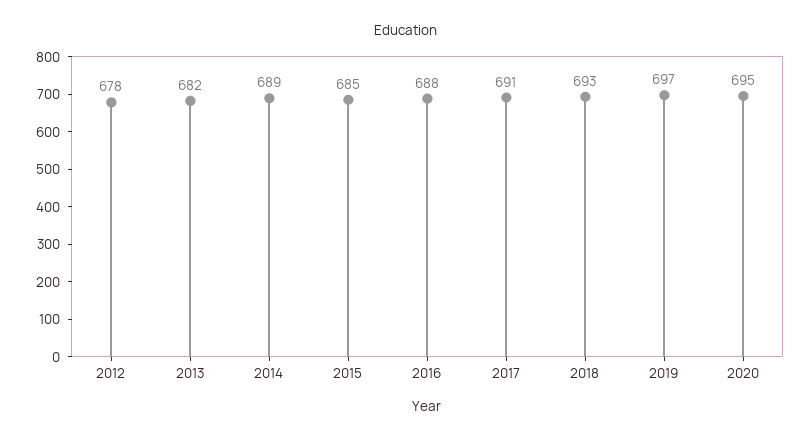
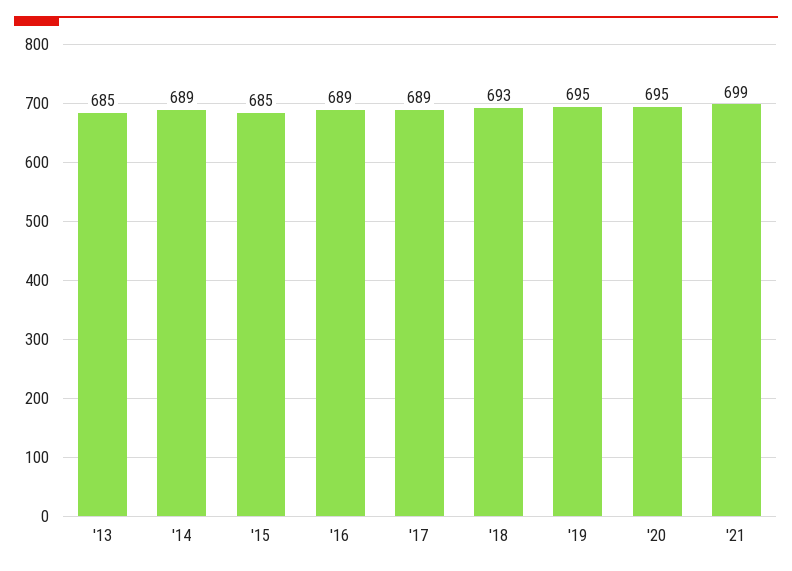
2012: 678 -> none
2013: 682 -> 685
2016: 688 -> 689
2017: 691 -> 689
2019: 697 -> 695
'21: none -> 699

